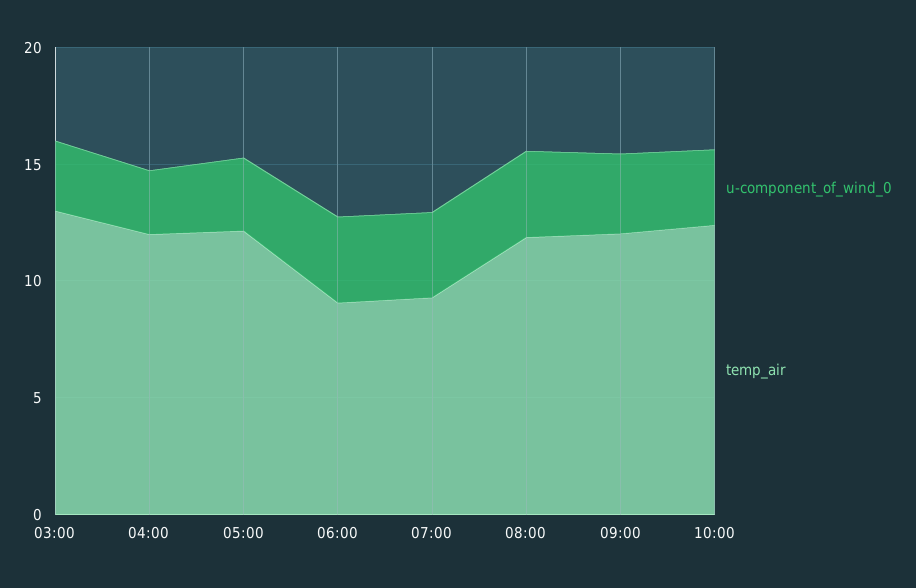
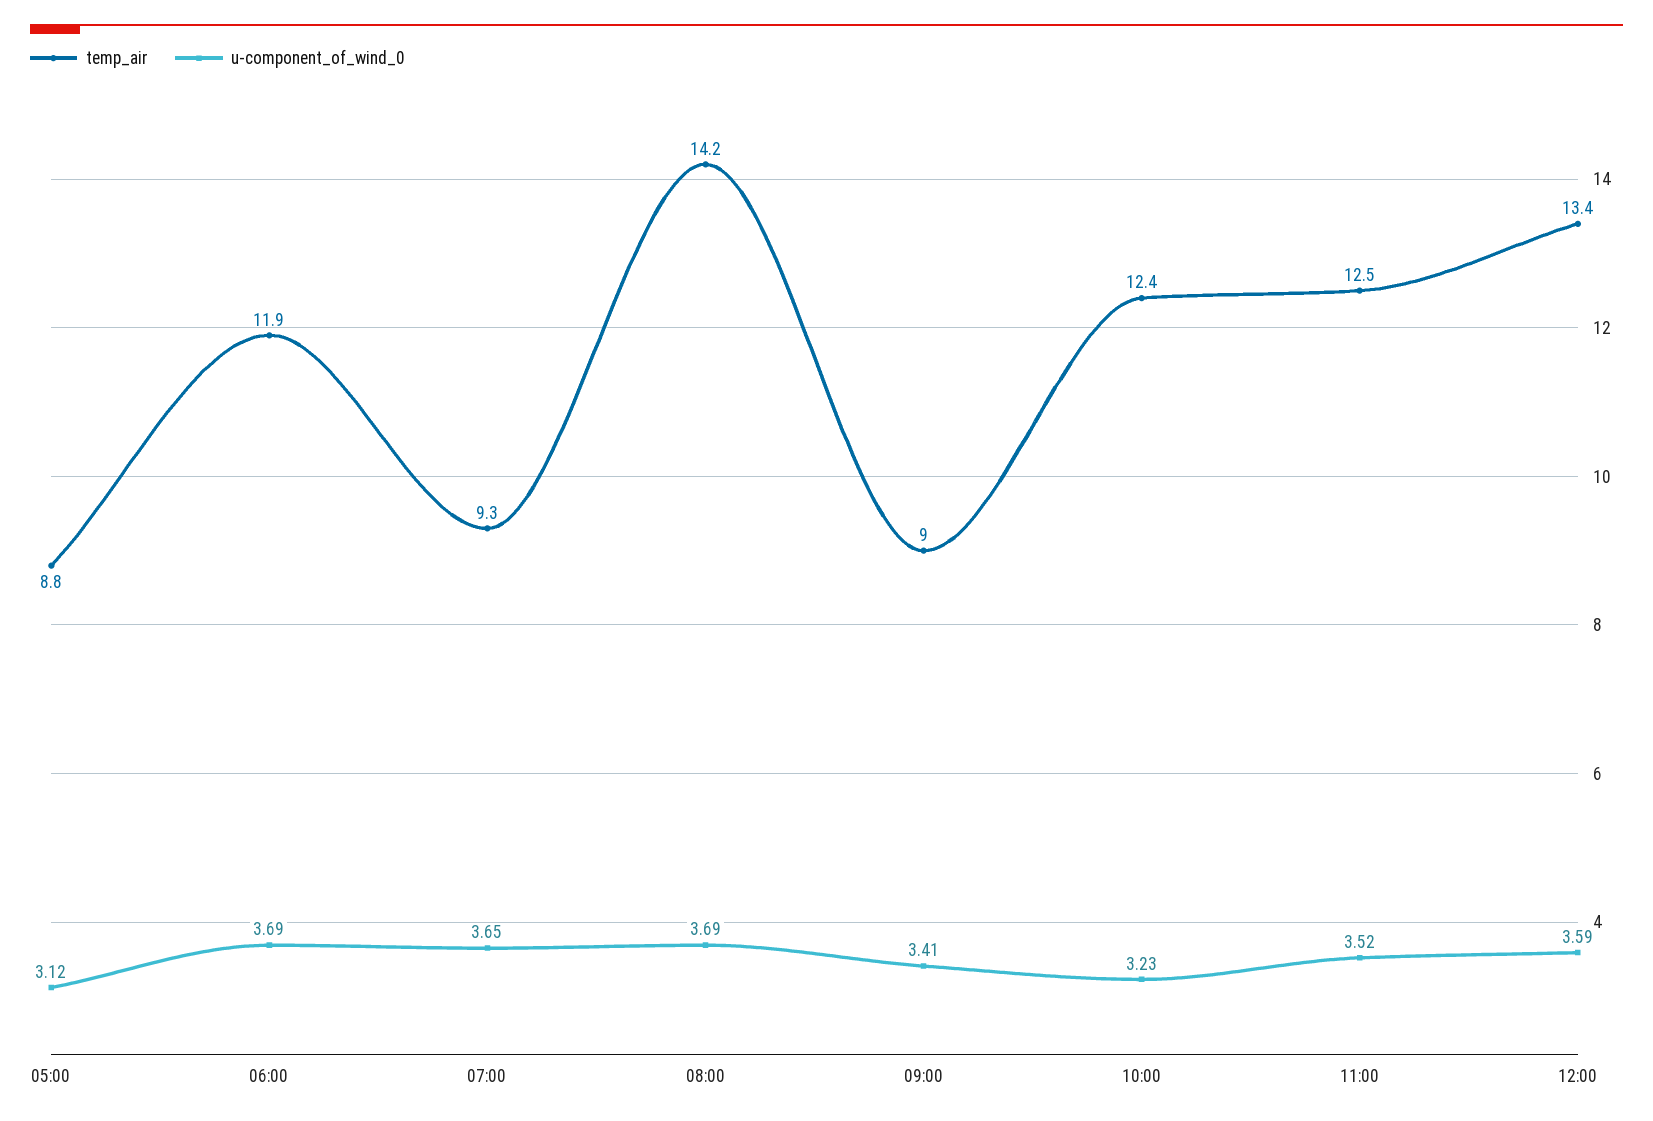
u-component_of_wind_0, 03:00: 3 -> none
temp_air, 03:00: 13 -> none
u-component_of_wind_0, 04:00: 3 -> none
temp_air, 04:00: 12 -> none
temp_air, 05:00: 12 -> 8.8
temp_air, 06:00: 9 -> 11.9
temp_air, 08:00: 12 -> 14.2
temp_air, 09:00: 12 -> 9
temp_air, 11:00: none -> 12.5
u-component_of_wind_0, 11:00: none -> 3.52
temp_air, 12:00: none -> 13.4
u-component_of_wind_0, 12:00: none -> 3.59

